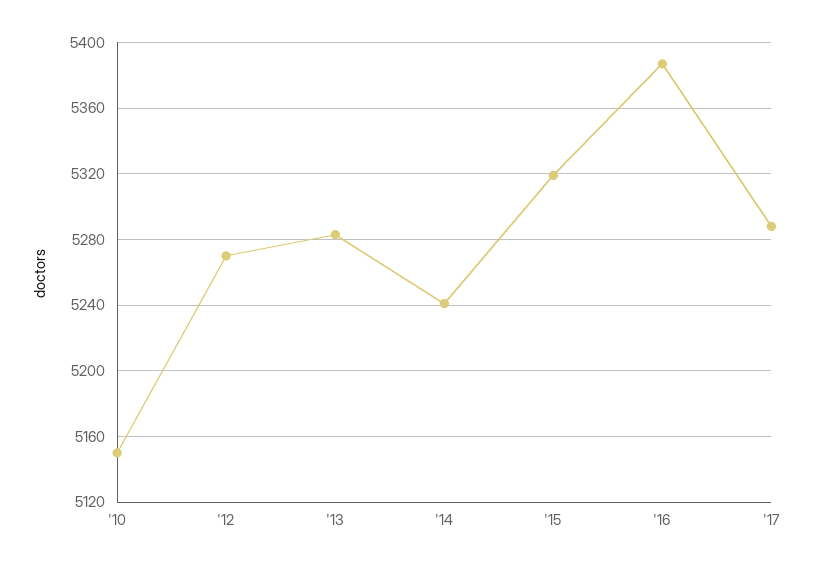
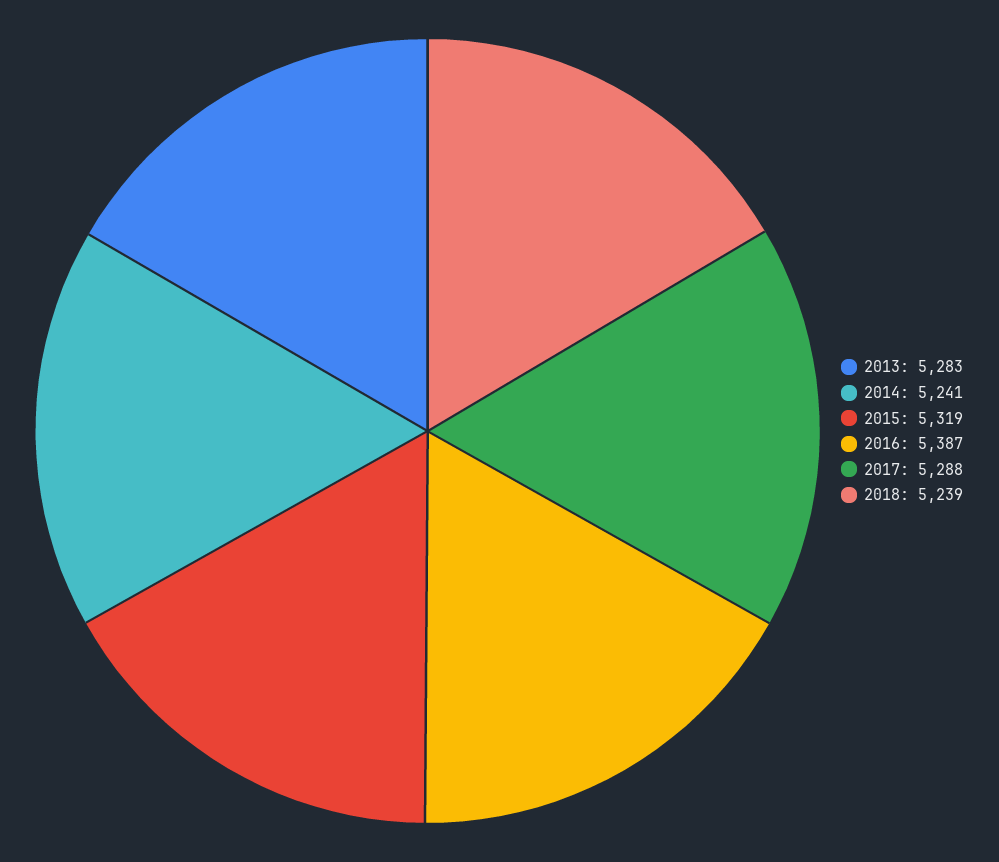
'10: 5150 -> none
'12: 5270 -> none
2018: none -> 5239

